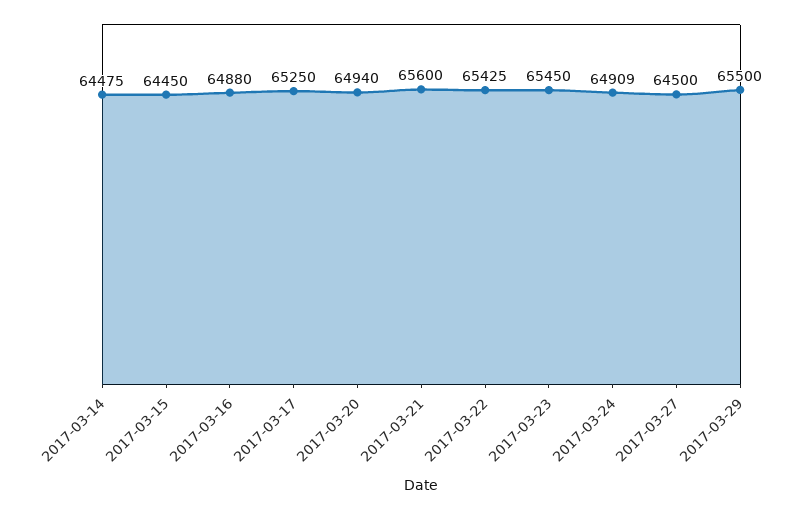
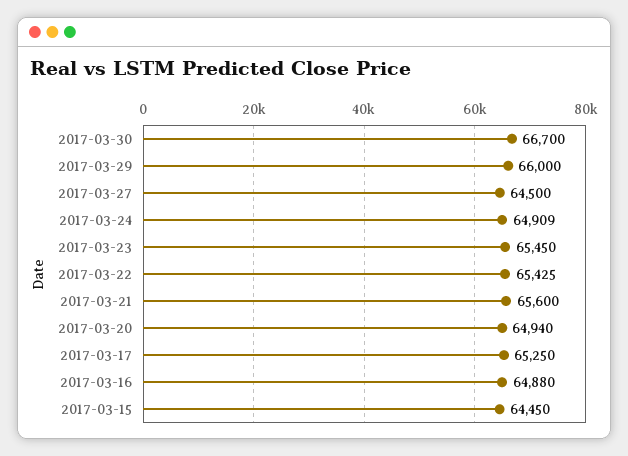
2017-03-14: 64475 -> none
2017-03-29: 65500 -> 66000
2017-03-30: none -> 66700

